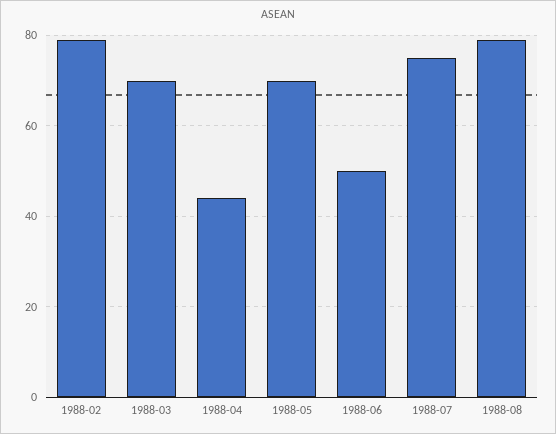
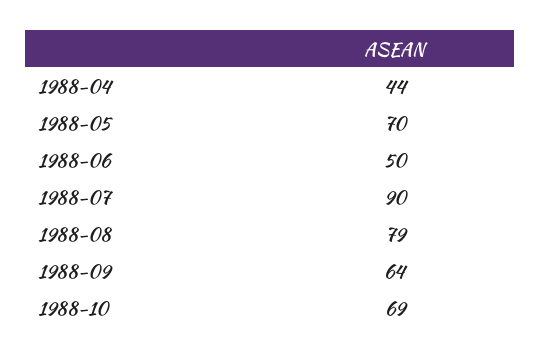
1988-02: 80 -> none
1988-03: 70 -> none
1988-07: 75 -> 90
1988-09: none -> 64
1988-10: none -> 69

